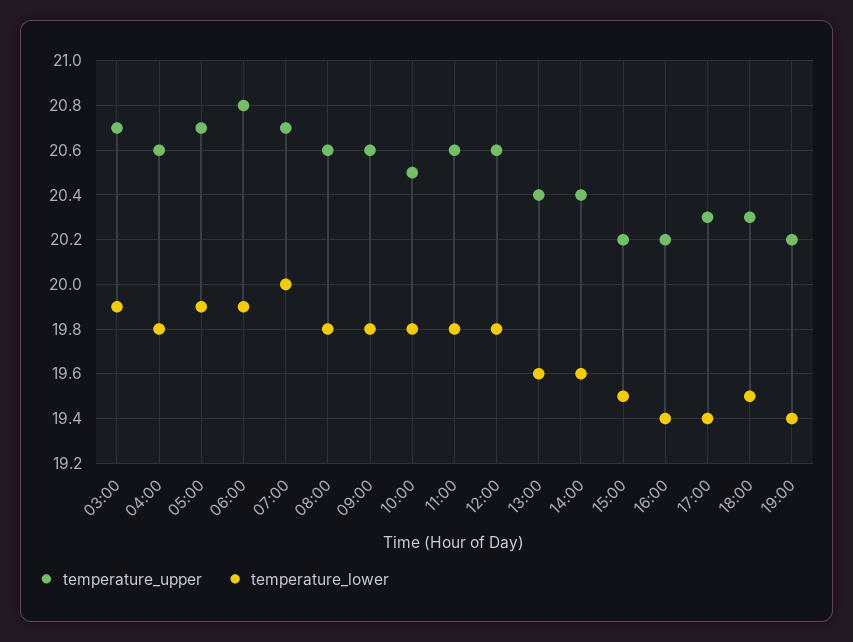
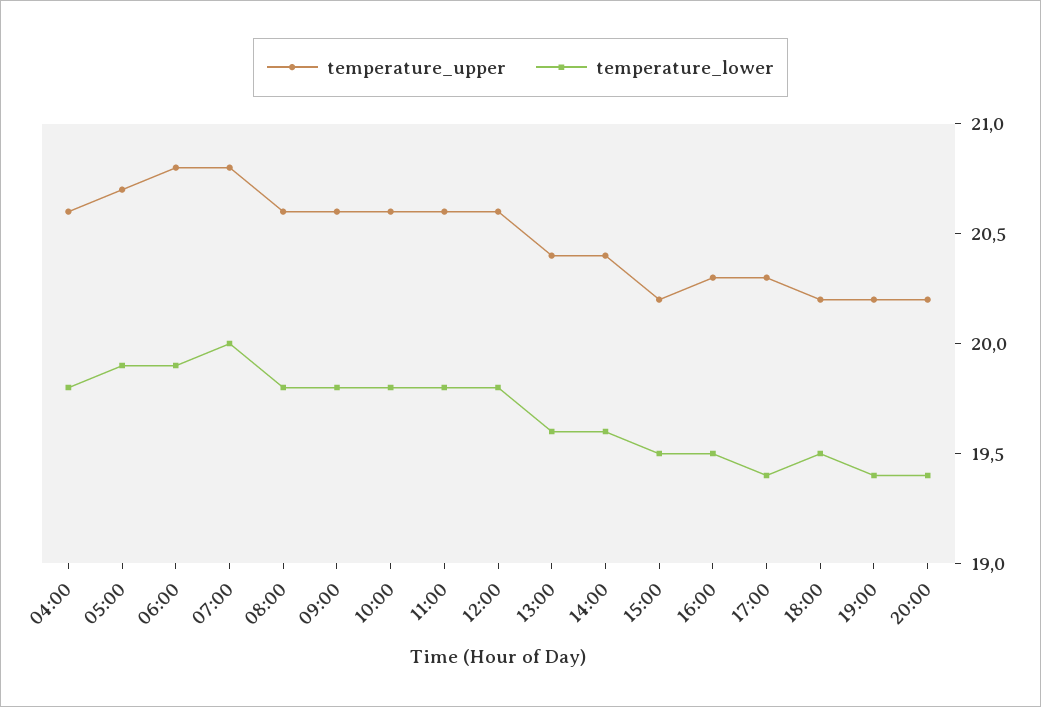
temperature_upper, 03:00: 20.7 -> none
temperature_lower, 03:00: 19.9 -> none
temperature_upper, 07:00: 20.7 -> 20.8
temperature_upper, 10:00: 20.5 -> 20.6
temperature_upper, 16:00: 20.2 -> 20.3
temperature_lower, 16:00: 19.4 -> 19.5
temperature_upper, 18:00: 20.3 -> 20.2
temperature_upper, 20:00: none -> 20.2
temperature_lower, 20:00: none -> 19.4

